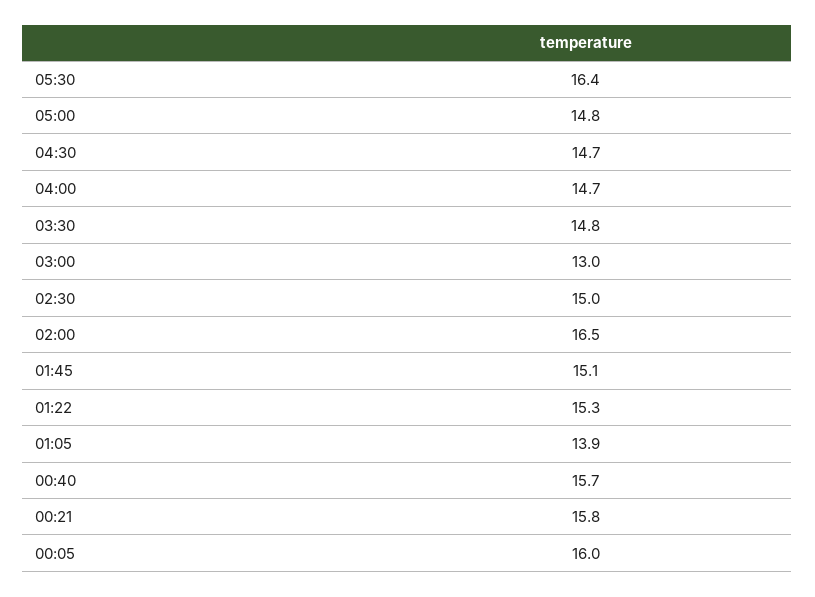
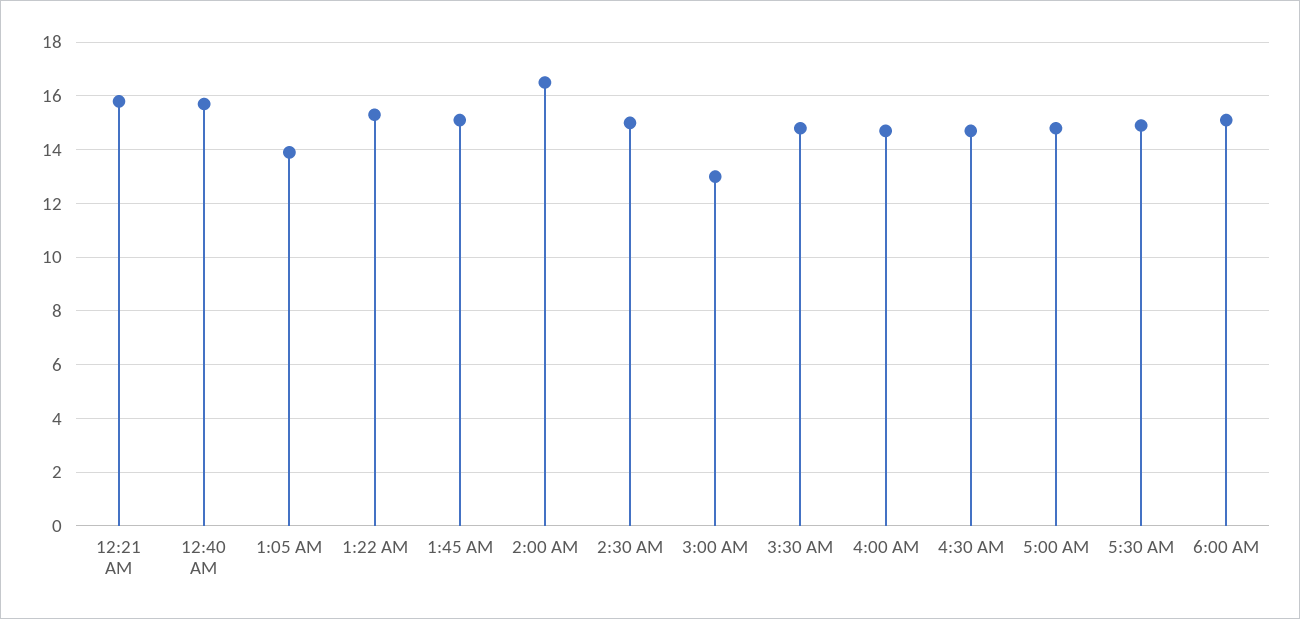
05:30: 16.4 -> 15
00:05: 16 -> none
6:00 AM: none -> 15

